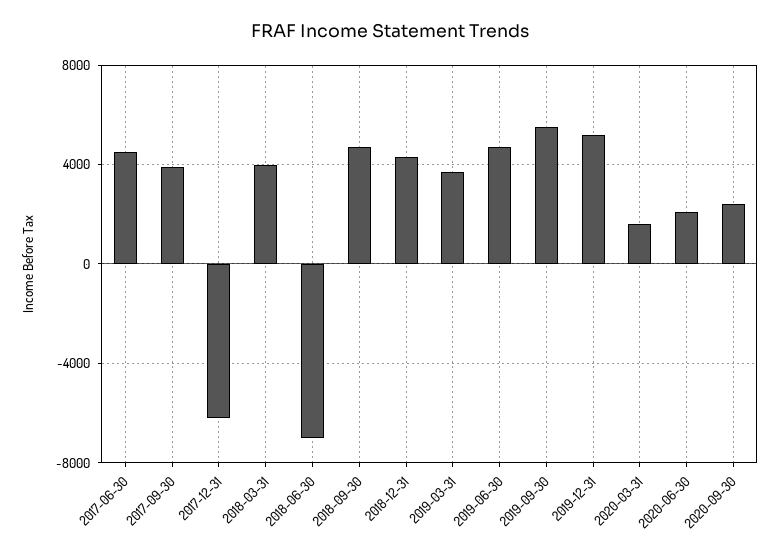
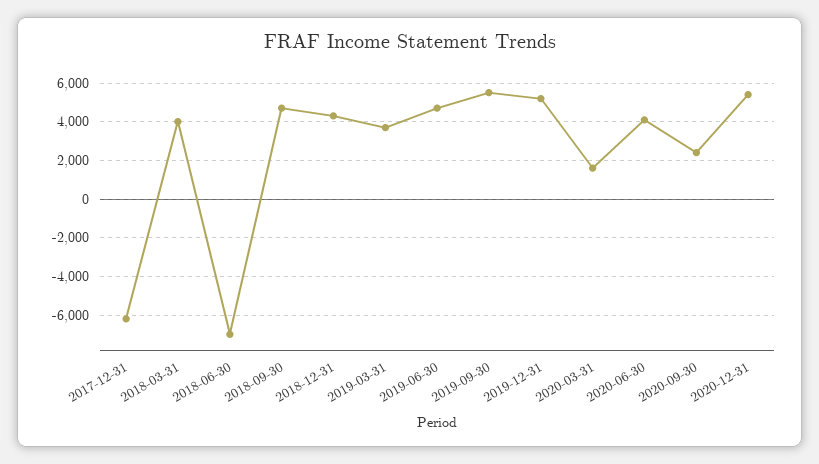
2017-06-30: 4500 -> none
2017-09-30: 4000 -> none
2020-06-30: 2000 -> 4000
2020-12-31: none -> 5500

